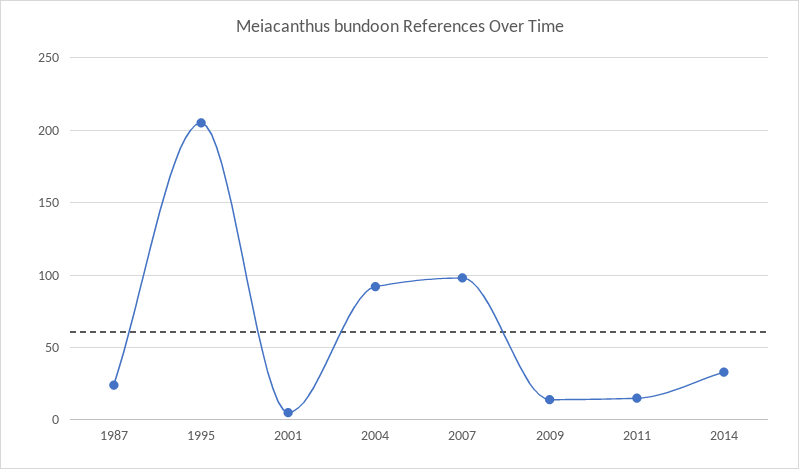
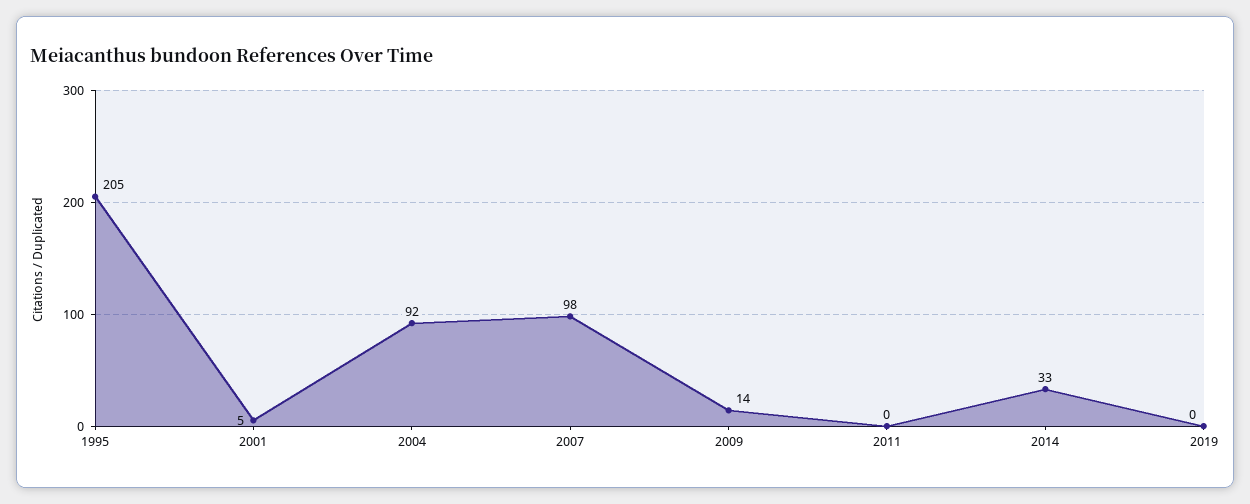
1987: 25 -> none
2011: 15 -> 0
2019: none -> 0

